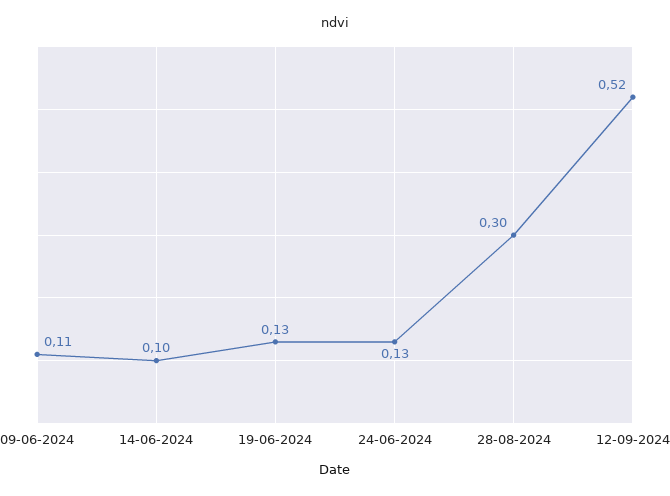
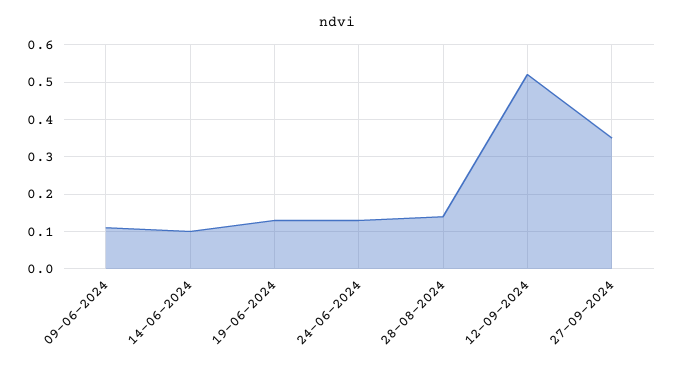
28-08-2024: 0.3 -> 0.15
27-09-2024: none -> 0.35

